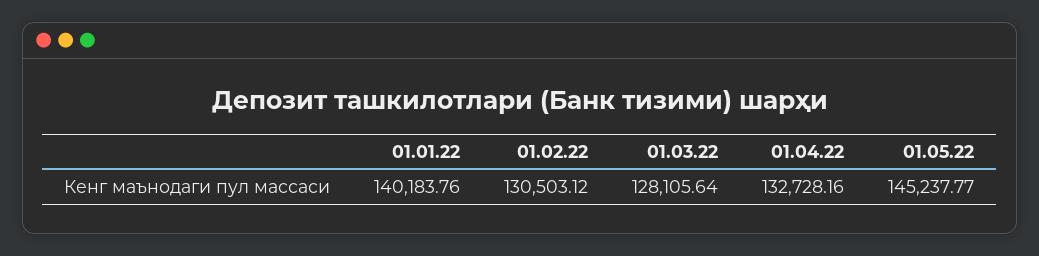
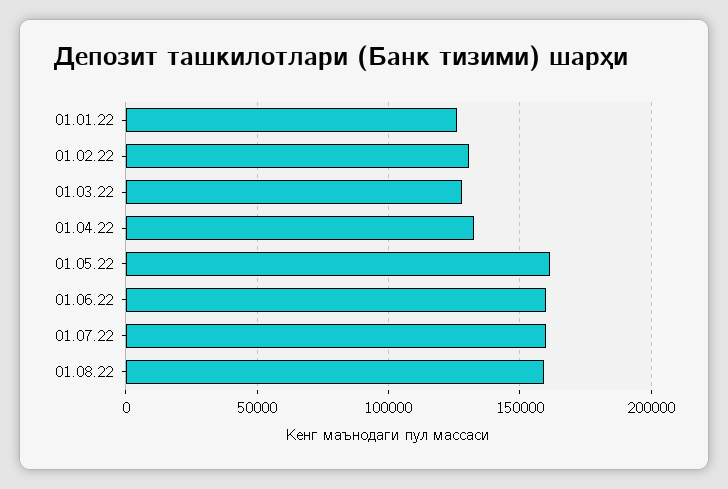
01.01.22: 140183.76 -> 125000
01.05.22: 145237.77 -> 160000
01.06.22: none -> 160000
01.07.22: none -> 160000
01.08.22: none -> 160000

